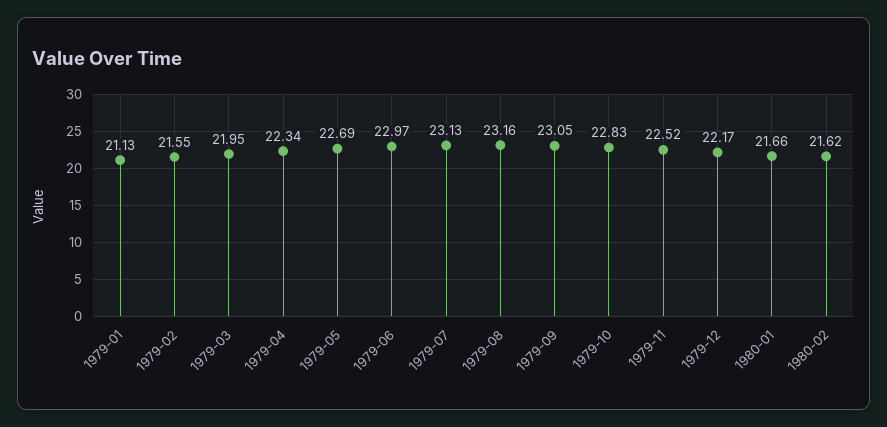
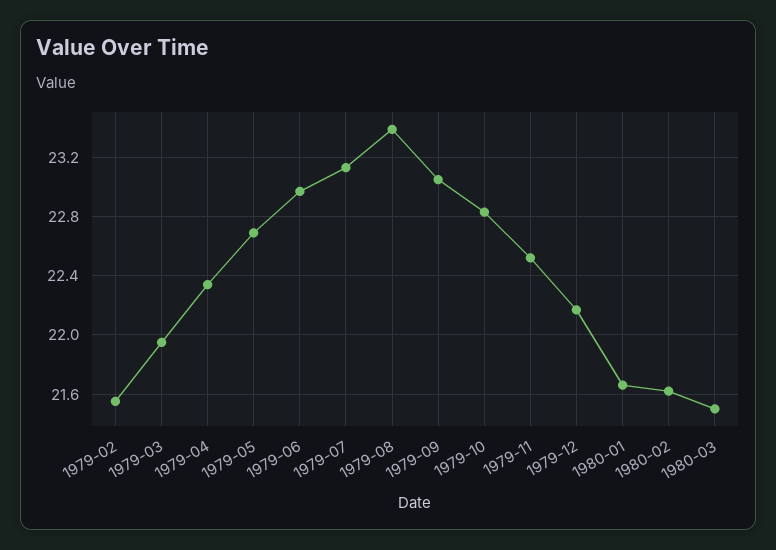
1979-01: 21.13 -> none
1979-08: 23.16 -> 23.4
1980-03: none -> 21.5

